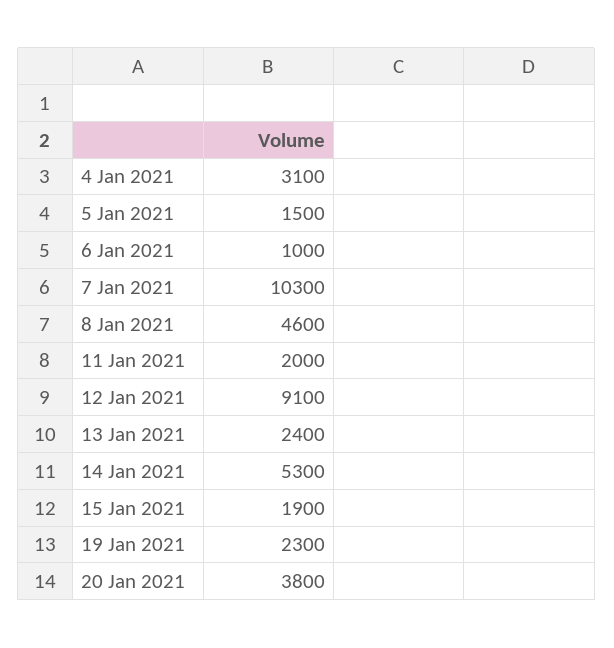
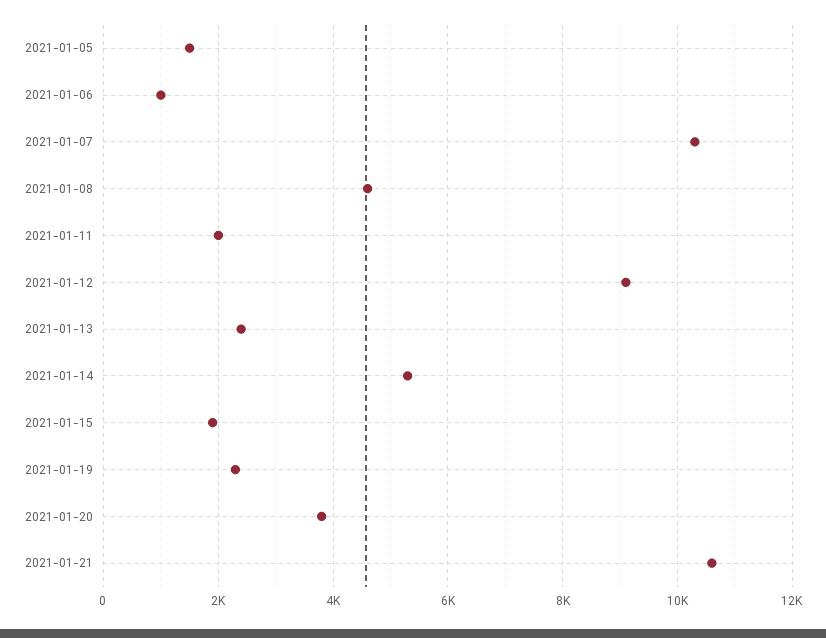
4 Jan 2021: 3100 -> none
2021-01-21: none -> 10600

